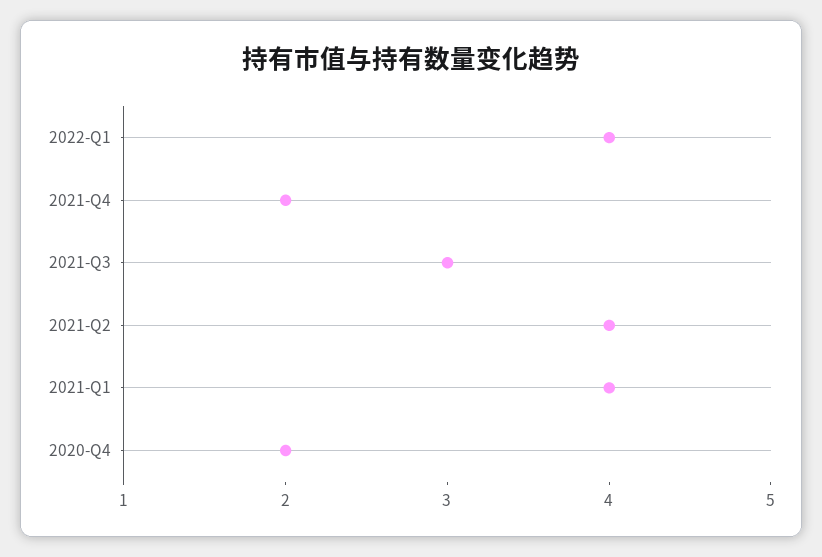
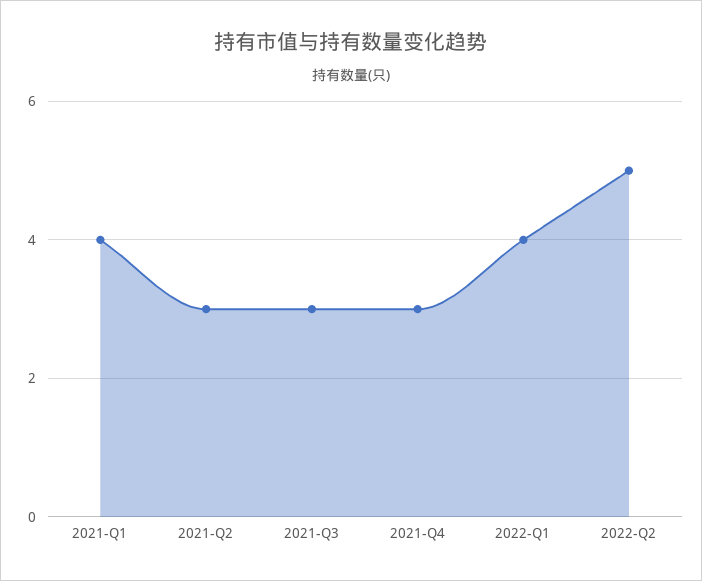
2021-Q4: 2 -> 3
2021-Q2: 4 -> 3
2020-Q4: 2 -> none
2022-Q2: none -> 5

